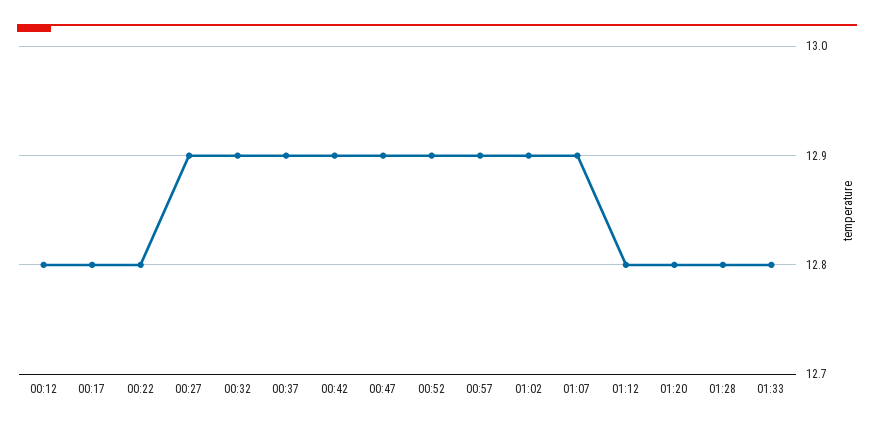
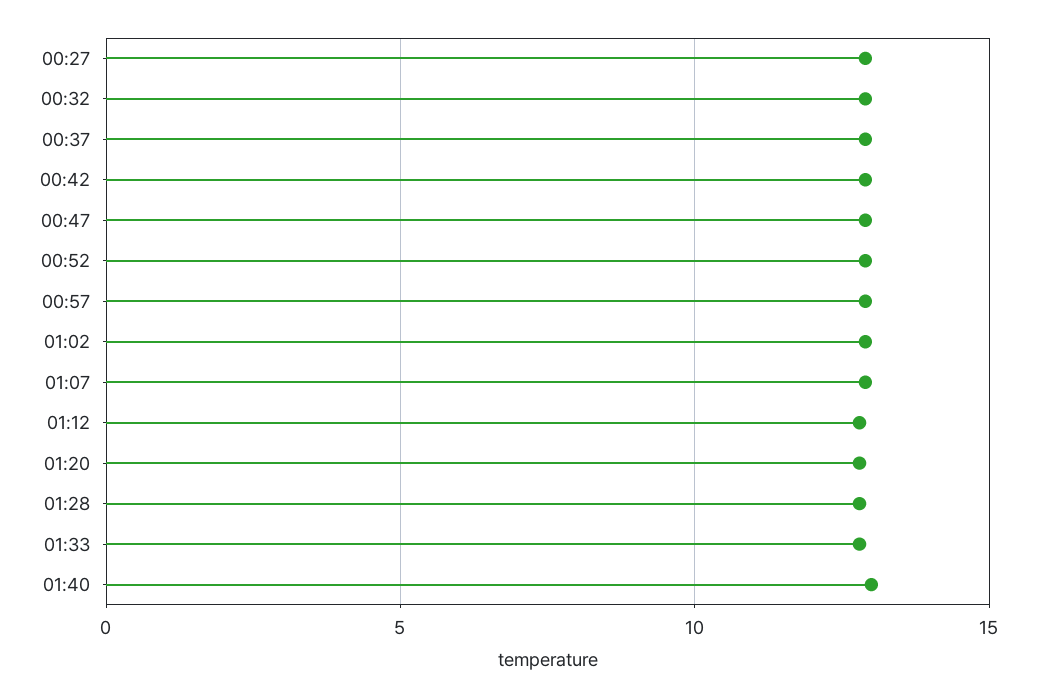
00:12: 12.8 -> none
00:17: 12.8 -> none
00:22: 12.8 -> none
01:40: none -> 13

